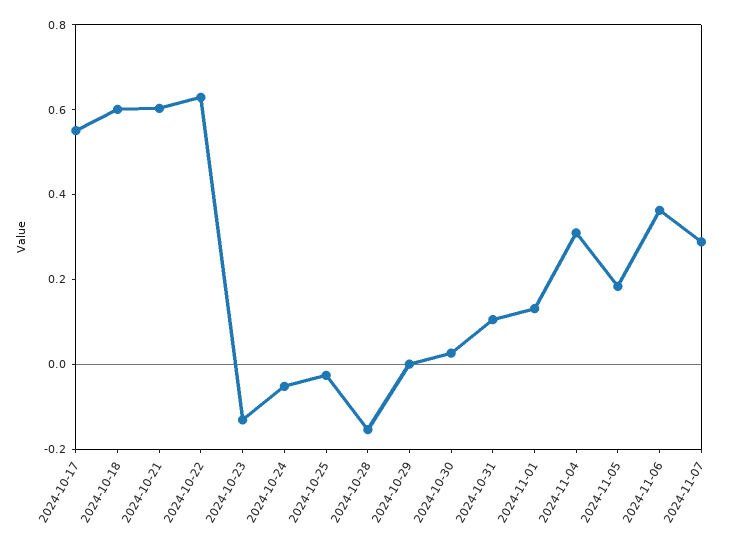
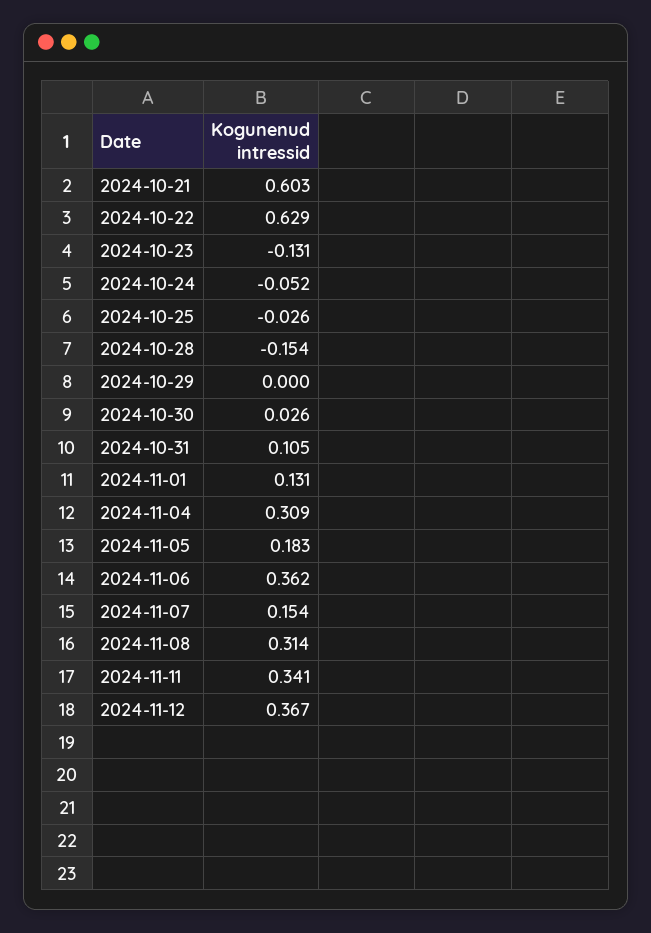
2024-10-17: 0.55 -> none
2024-10-18: 0.6 -> none
2024-11-07: 0.3 -> 0.154
2024-11-08: none -> 0.314
2024-11-11: none -> 0.341
2024-11-12: none -> 0.367

